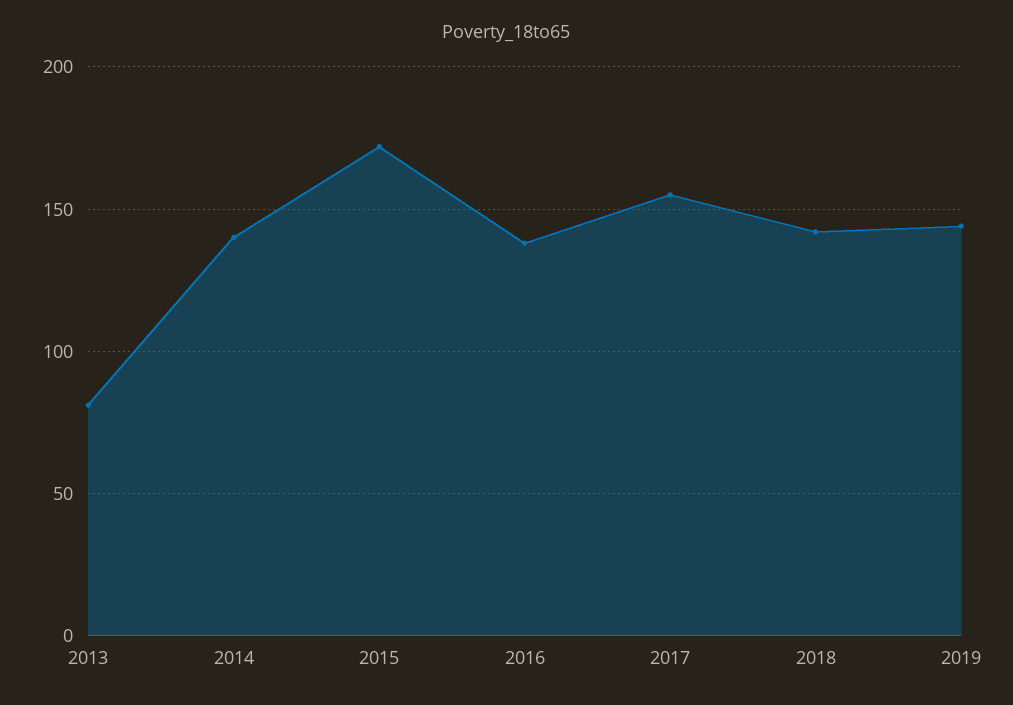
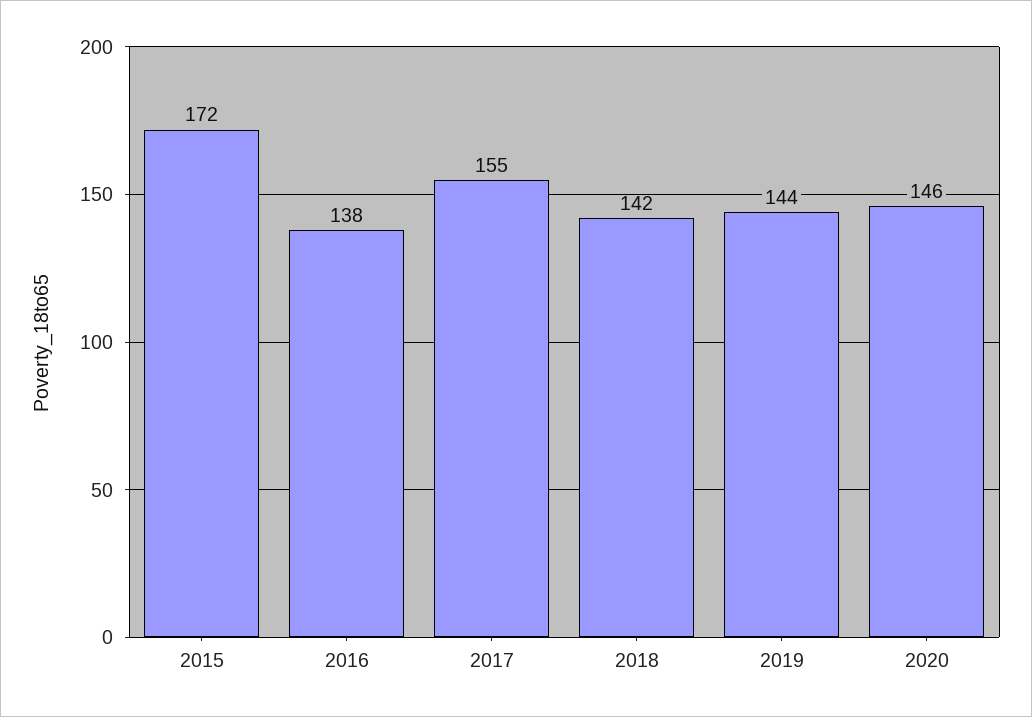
2013: 80 -> none
2014: 140 -> none
2020: none -> 146

